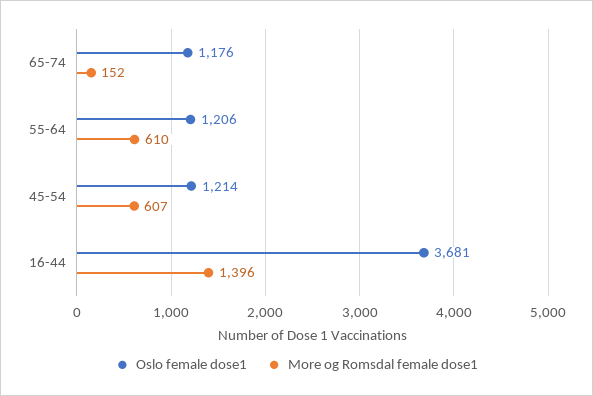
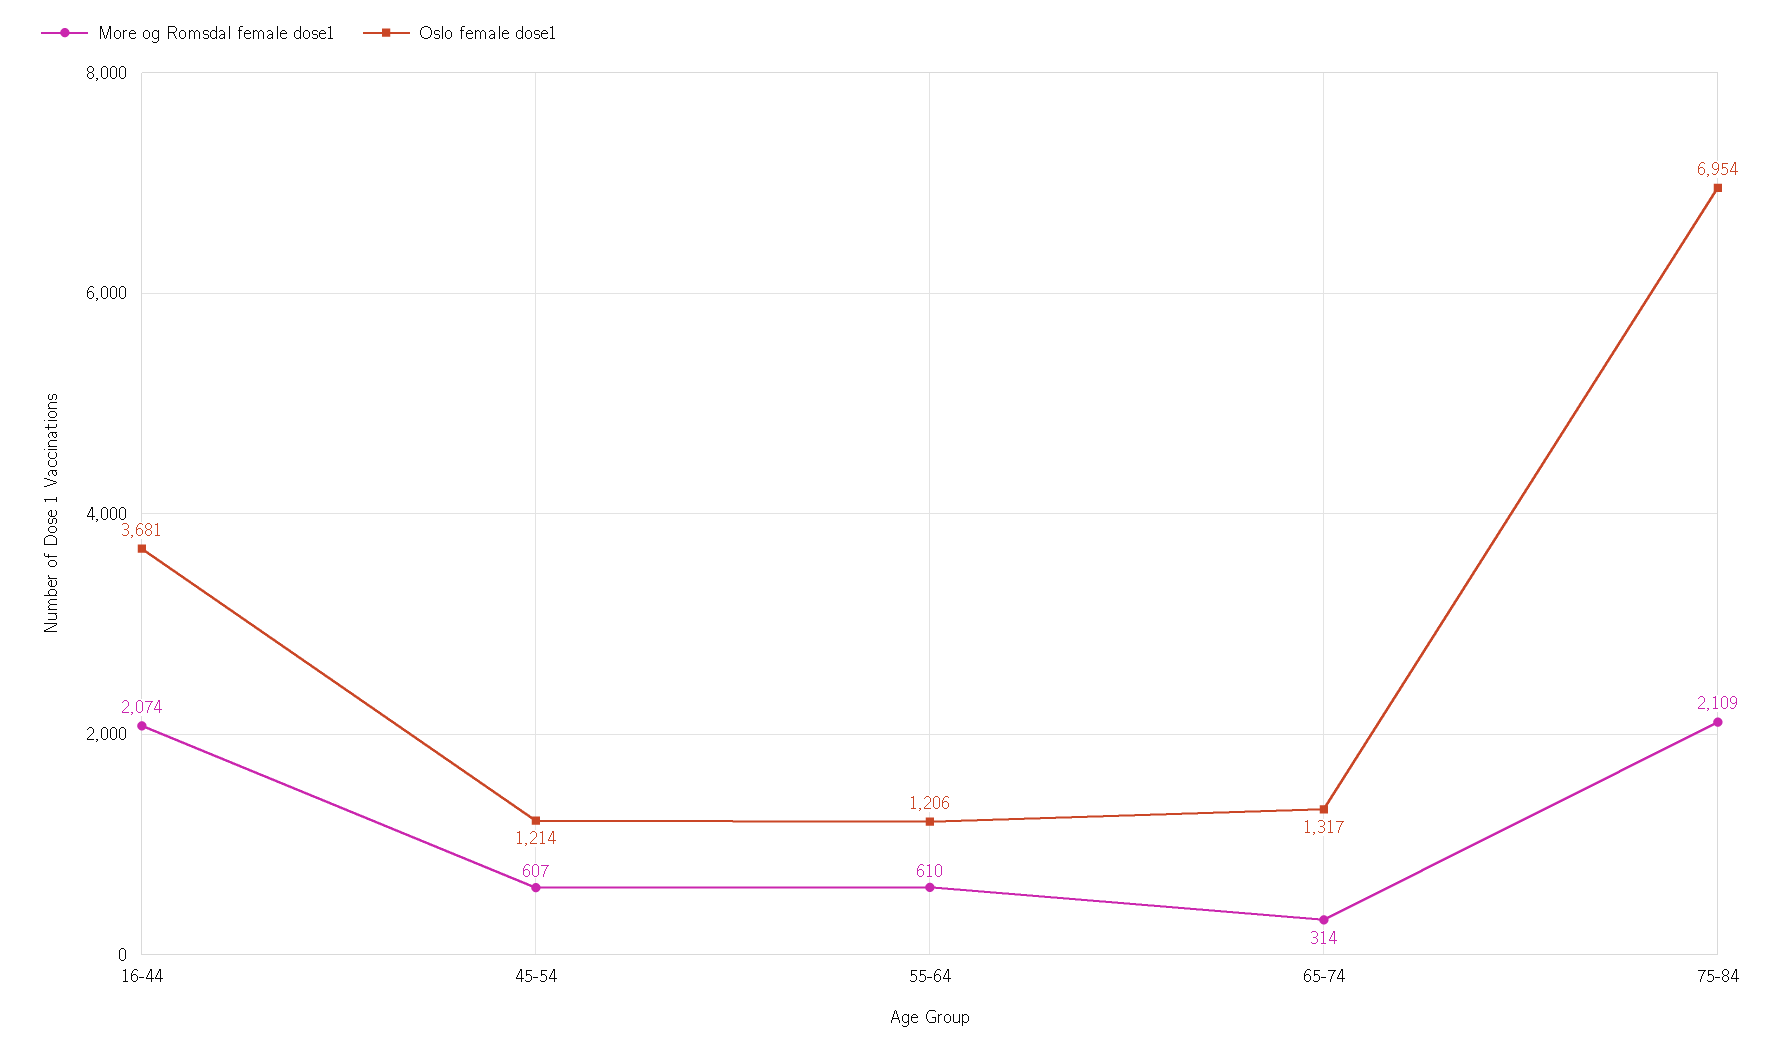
Oslo female dose1, 65-74: 1176 -> 1317
More og Romsdal female dose1, 65-74: 152 -> 314
More og Romsdal female dose1, 16-44: 1396 -> 2074
More og Romsdal female dose1, 75-84: none -> 2109
Oslo female dose1, 75-84: none -> 6954

